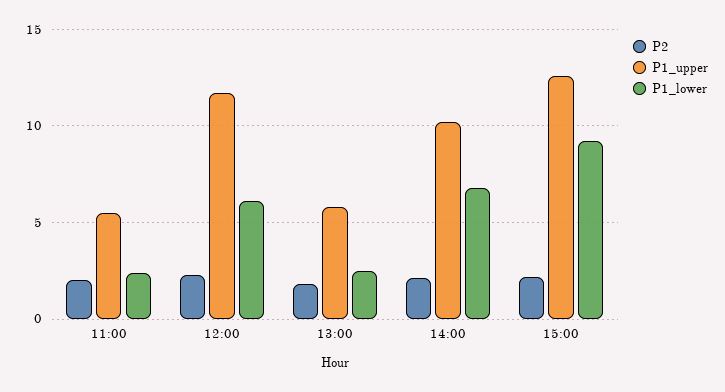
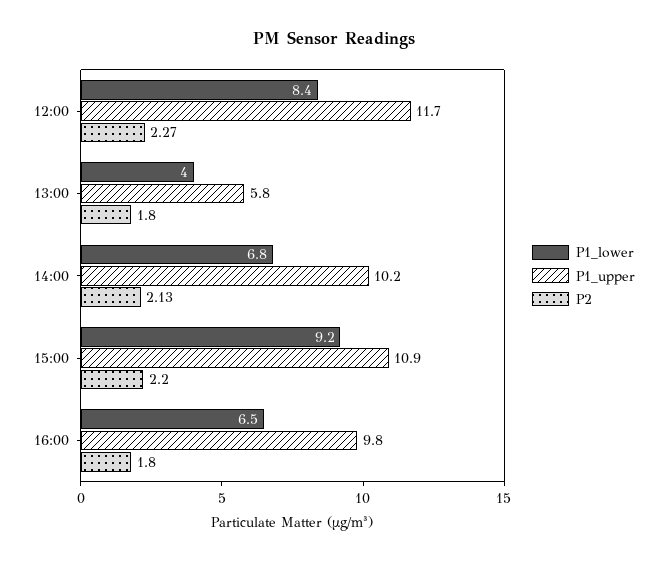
P2, 11:00: 2 -> none
P1_upper, 11:00: 5.5 -> none
P1_lower, 11:00: 2.5 -> none
P1_lower, 12:00: 6 -> 8.4
P1_lower, 13:00: 2.5 -> 4
P1_upper, 15:00: 12.5 -> 10.9
P1_lower, 16:00: none -> 6.5
P1_upper, 16:00: none -> 9.8
P2, 16:00: none -> 1.8

